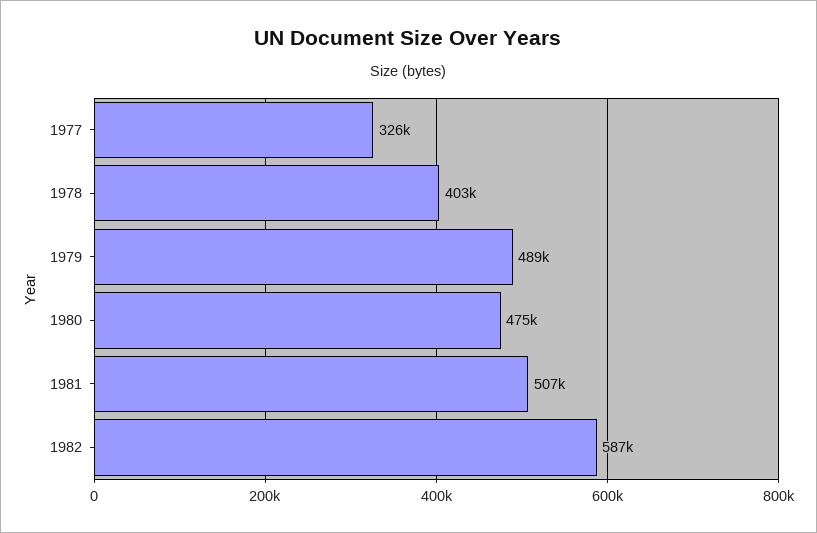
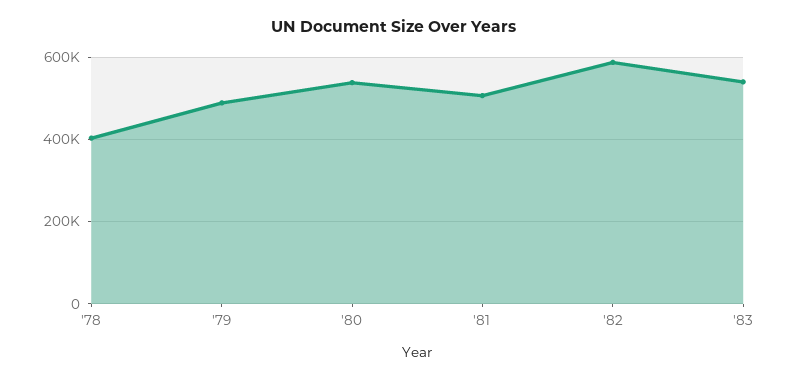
1977: 326000 -> none
1980: 475000 -> 540000
'83: none -> 540000

